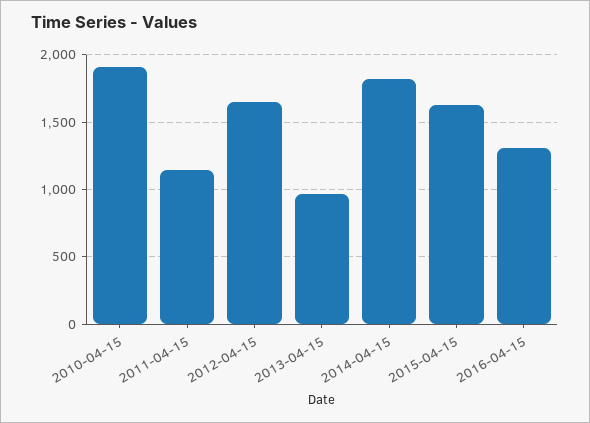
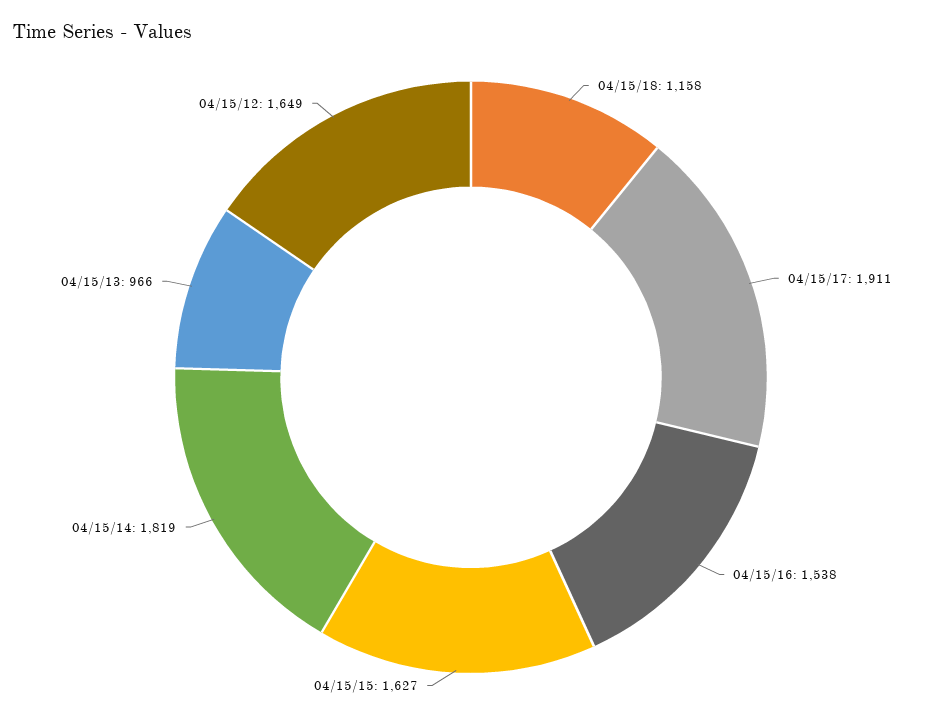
2010-04-15: 1900 -> none
2011-04-15: 1150 -> none
2016-04-15: 1300 -> 1538
04/15/18: none -> 1158
04/15/17: none -> 1911

